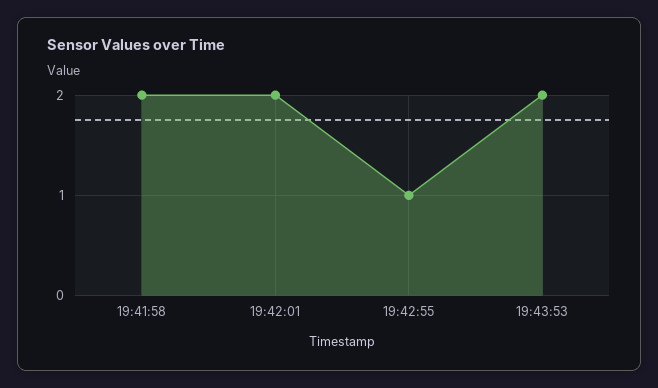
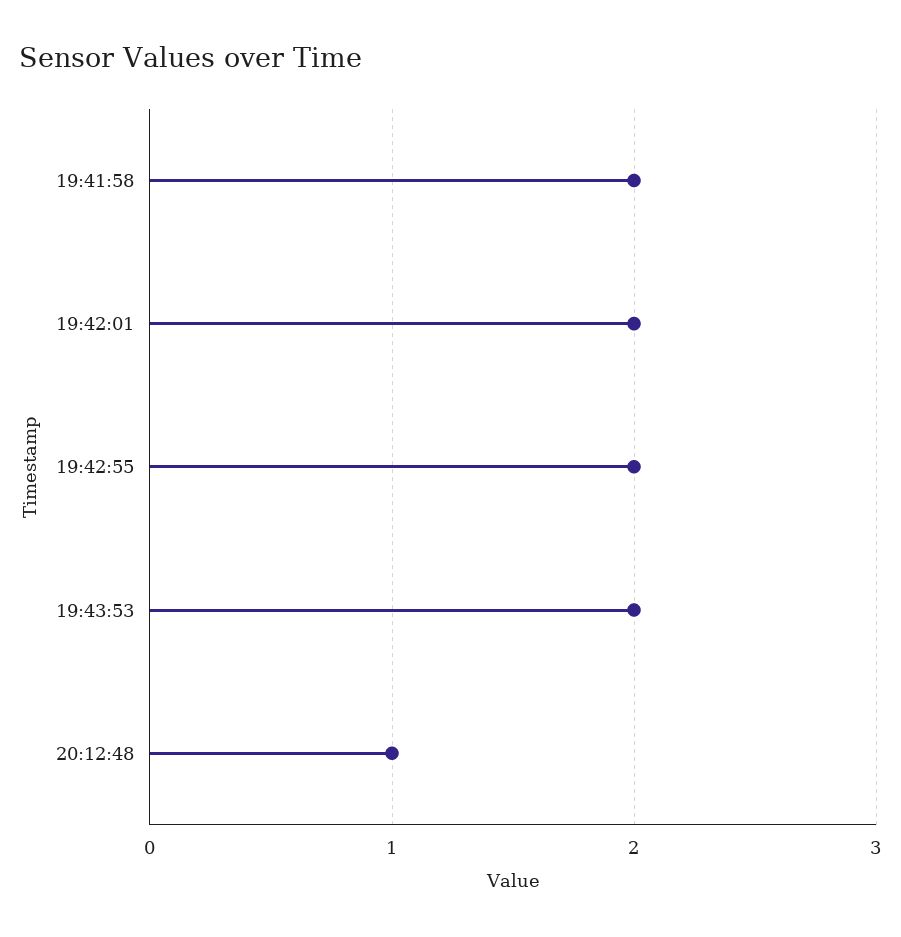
19:42:55: 1 -> 2
20:12:48: none -> 1

